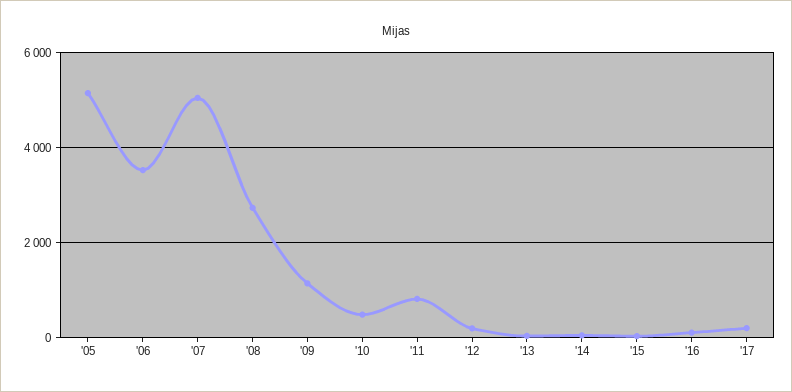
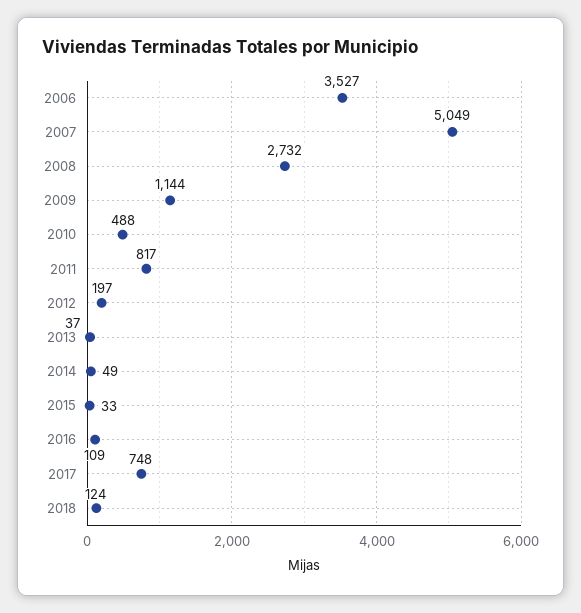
'05: 5200 -> none
'17: 200 -> 748
2018: none -> 124

